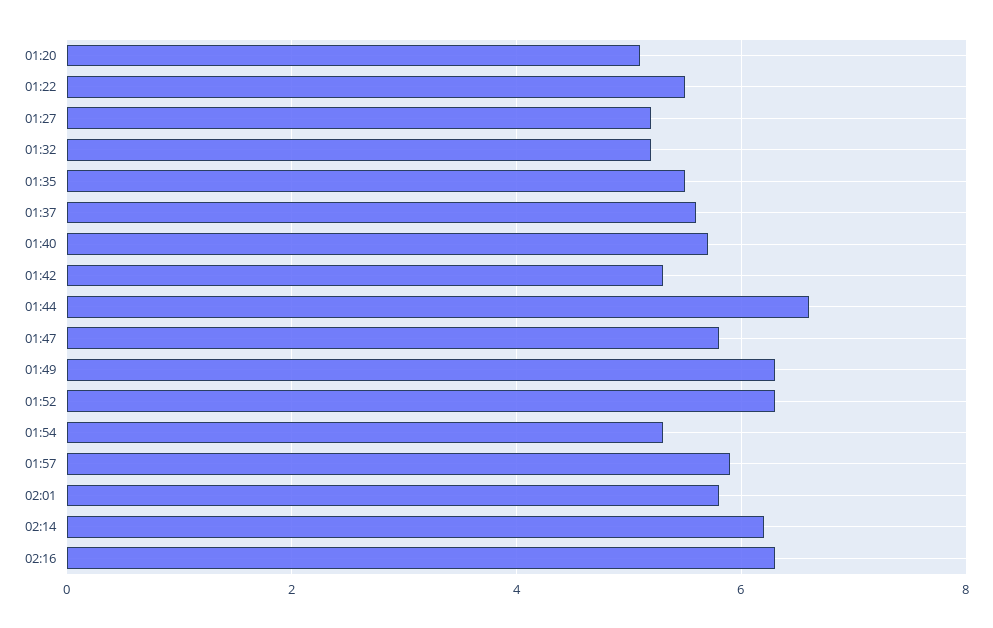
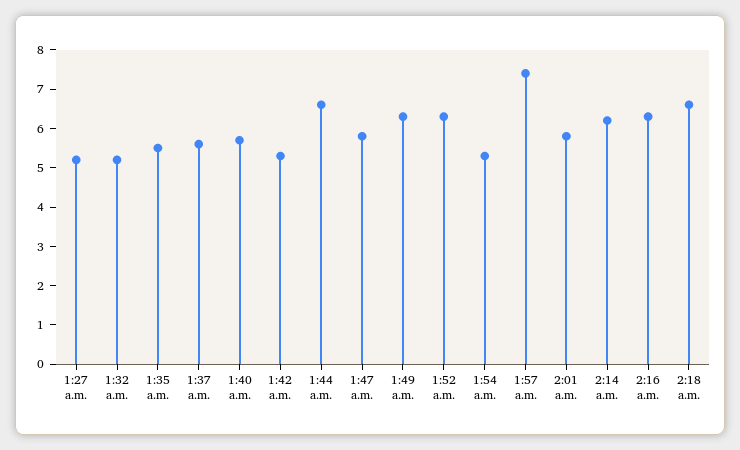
01:20: 5 -> none
01:22: 5.5 -> none
01:57: 6 -> 7.5
2:18 a.m.: none -> 6.5

